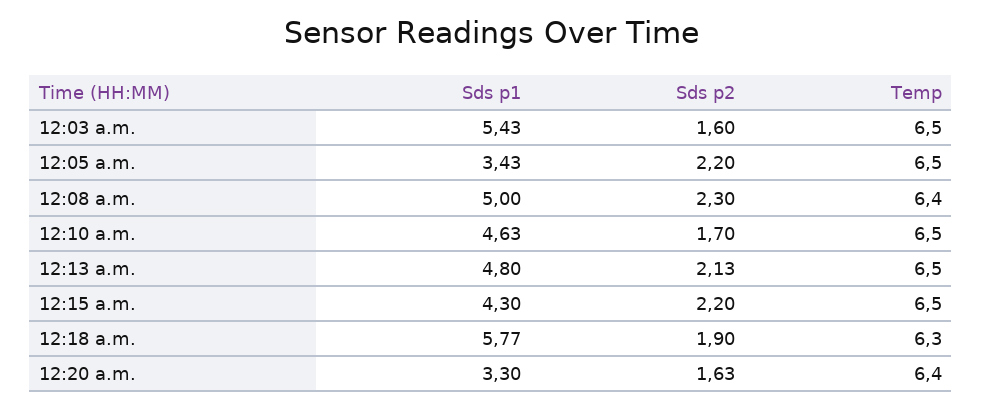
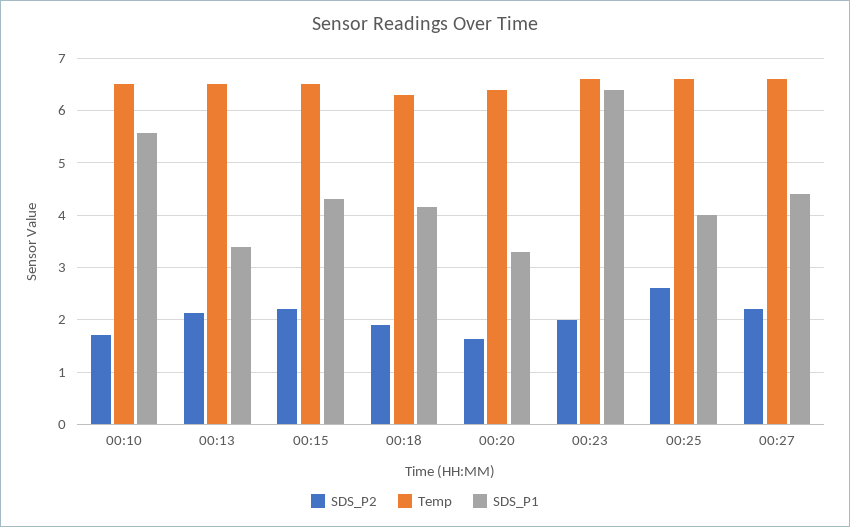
Sds p1, 12:03 a.m.: 5.43 -> none
Sds p2, 12:03 a.m.: 1.6 -> none
Temp, 12:03 a.m.: 6.5 -> none
Sds p1, 12:05 a.m.: 3.43 -> none
Sds p2, 12:05 a.m.: 2.2 -> none
Temp, 12:05 a.m.: 6.5 -> none
Sds p1, 12:08 a.m.: 5 -> none
Sds p2, 12:08 a.m.: 2.3 -> none
Temp, 12:08 a.m.: 6.4 -> none
Sds p1, 12:10 a.m.: 4.63 -> 5.6
Sds p1, 12:13 a.m.: 4.8 -> 3.4
Sds p1, 12:18 a.m.: 5.77 -> 4.2
Sds p2, 00:23: none -> 2
Temp, 00:23: none -> 6.6
Sds p1, 00:23: none -> 6.4
Sds p2, 00:25: none -> 2.6
Temp, 00:25: none -> 6.6
Sds p1, 00:25: none -> 4
Sds p2, 00:27: none -> 2.2
Temp, 00:27: none -> 6.6
Sds p1, 00:27: none -> 4.4

